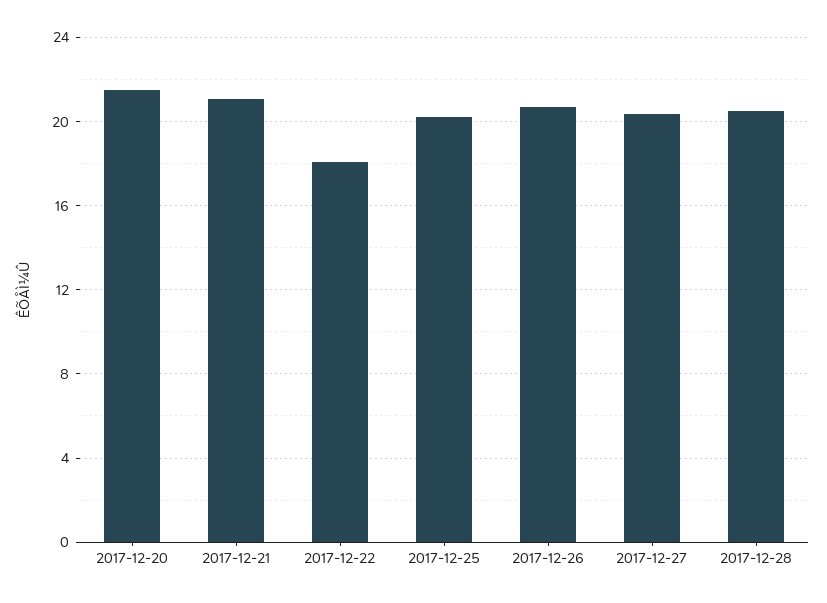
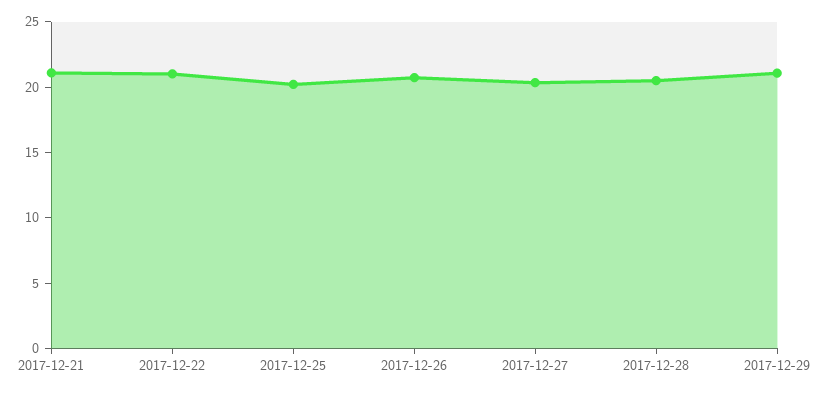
2017-12-20: 21.5 -> none
2017-12-22: 18 -> 21
2017-12-29: none -> 21

